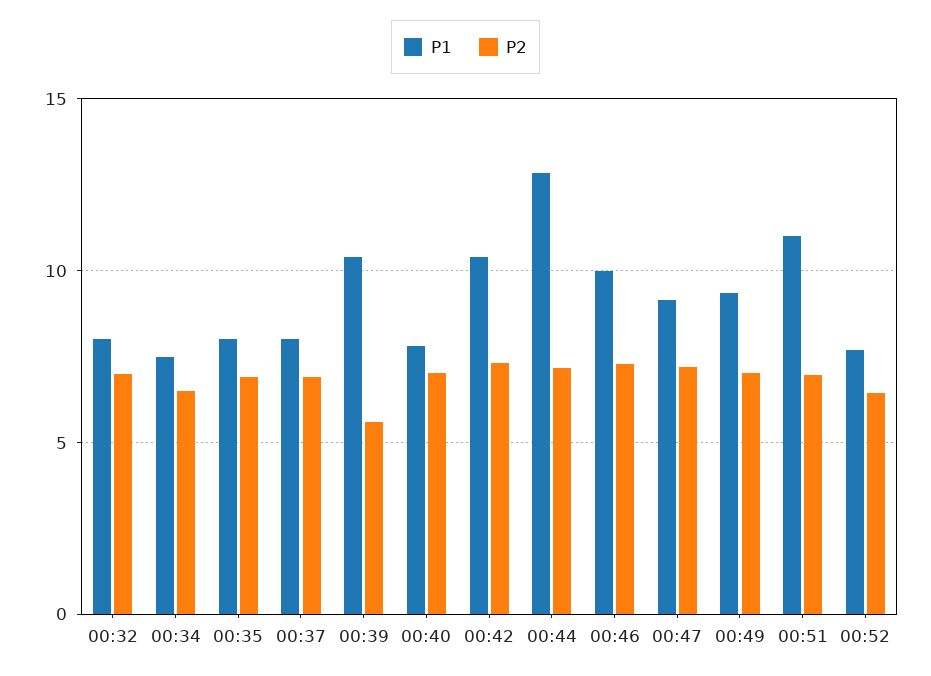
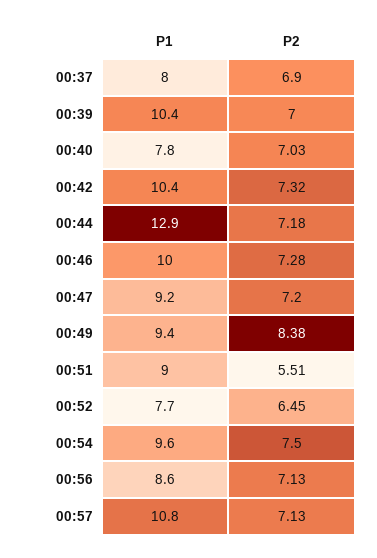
P1, 00:32: 8 -> none
P2, 00:32: 7 -> none
P1, 00:34: 7.5 -> none
P2, 00:34: 6.5 -> none
P1, 00:35: 8 -> none
P2, 00:35: 7 -> none
P2, 00:39: 5.5 -> 7
P2, 00:49: 7 -> 8.38
P1, 00:51: 11 -> 9
P2, 00:51: 7 -> 5.51
P1, 00:54: none -> 9.6
P2, 00:54: none -> 7.5
P1, 00:56: none -> 8.6
P2, 00:56: none -> 7.13
P1, 00:57: none -> 10.8
P2, 00:57: none -> 7.13

